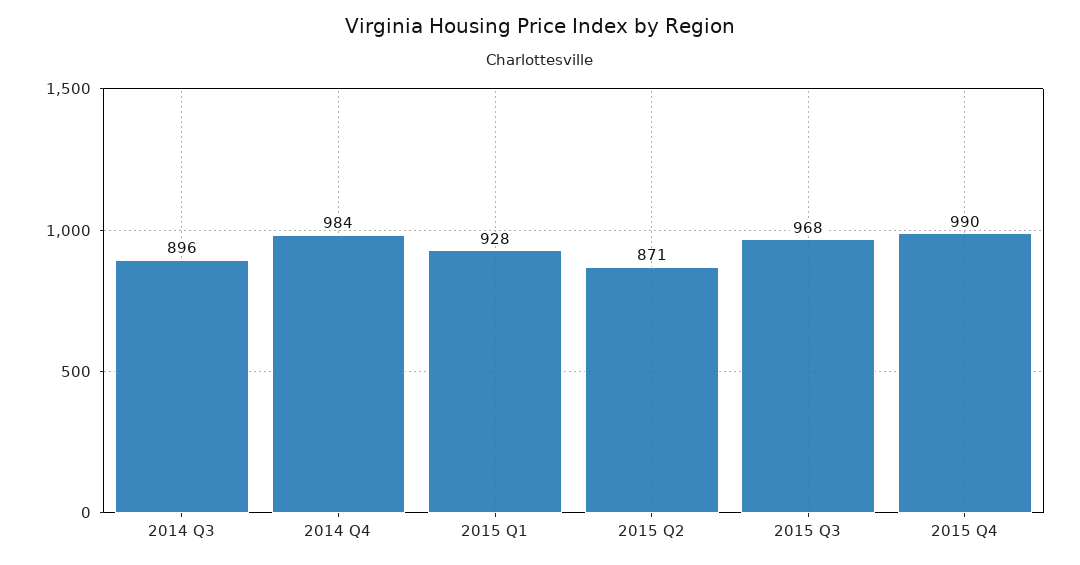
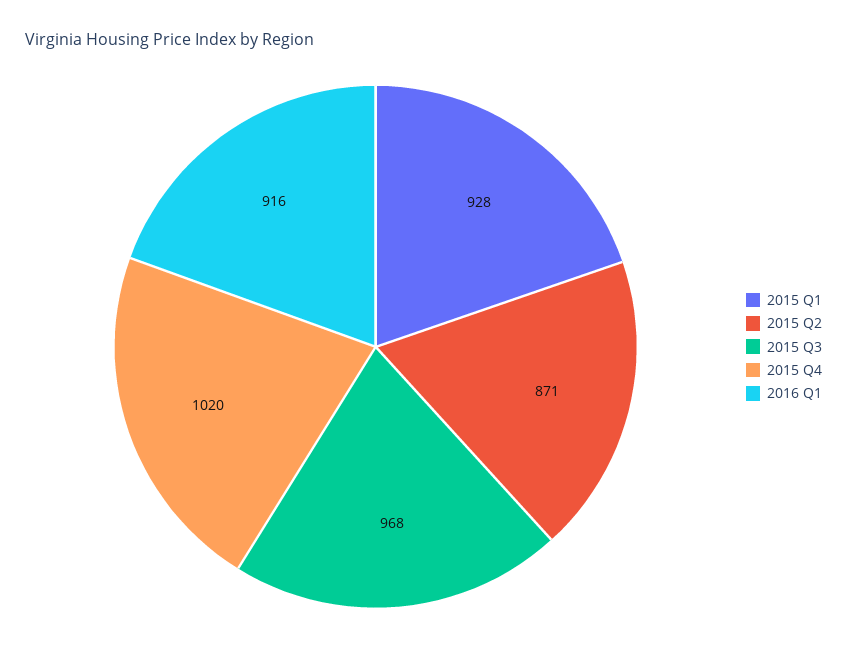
2014 Q3: 896 -> none
2014 Q4: 984 -> none
2015 Q4: 990 -> 1020
2016 Q1: none -> 916

